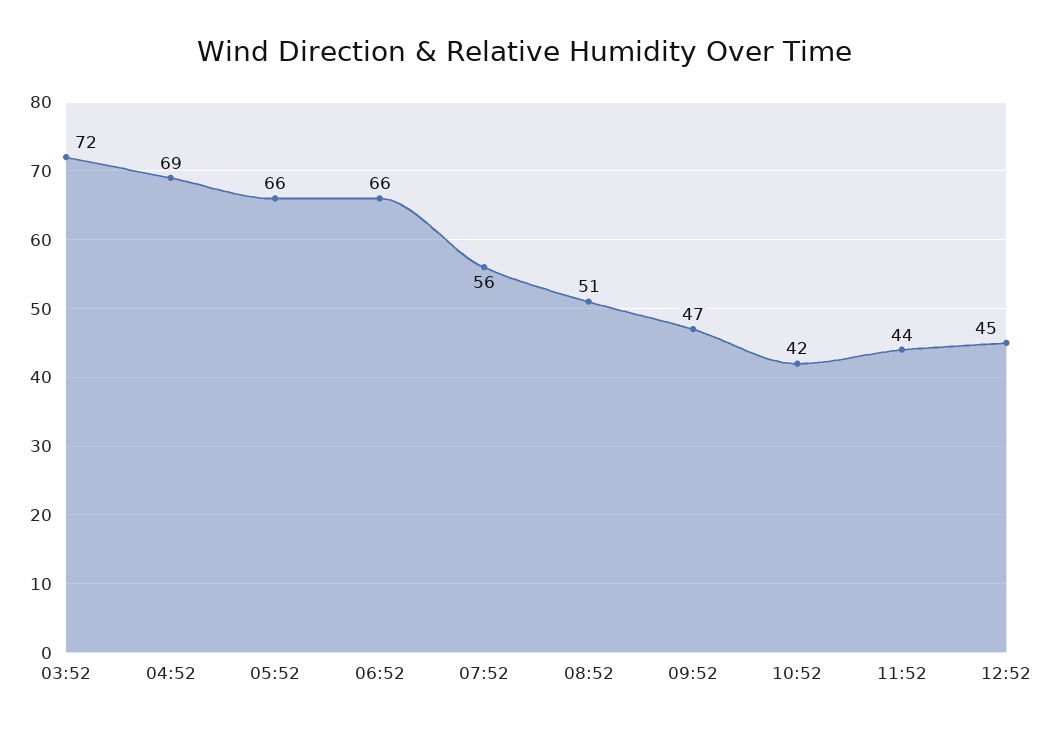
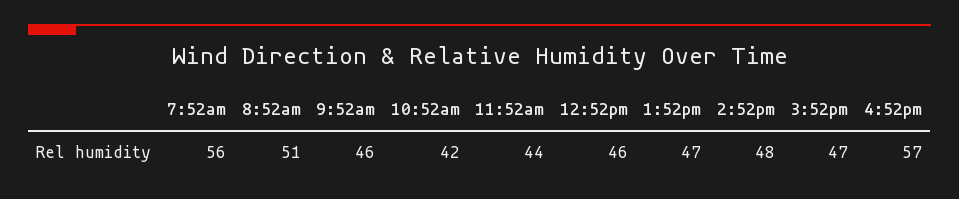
03:52: 72 -> none
04:52: 69 -> none
05:52: 66 -> none
06:52: 66 -> none
09:52: 47 -> 46
12:52: 45 -> 46
1:52pm: none -> 47
2:52pm: none -> 48
3:52pm: none -> 47
4:52pm: none -> 57

